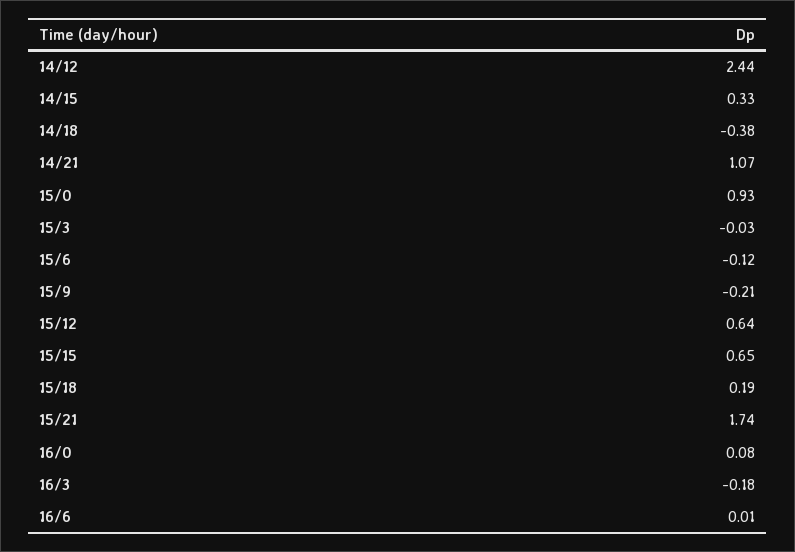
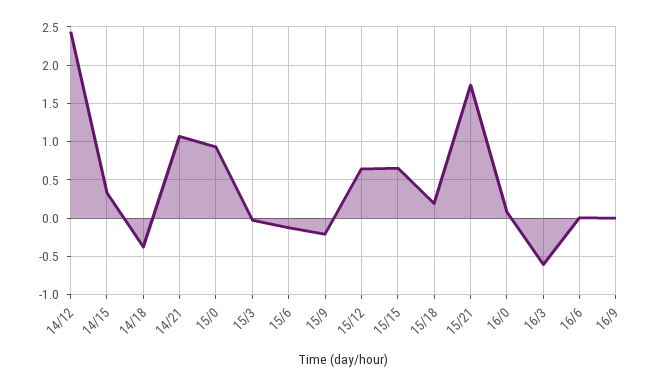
16/3: -0.18 -> -0.6
16/9: none -> 0

